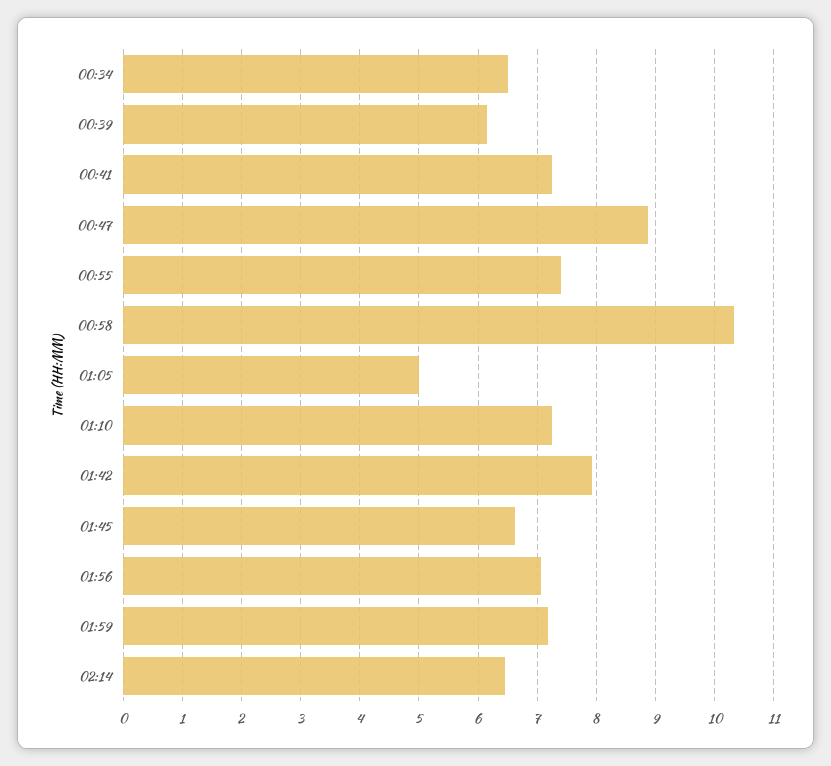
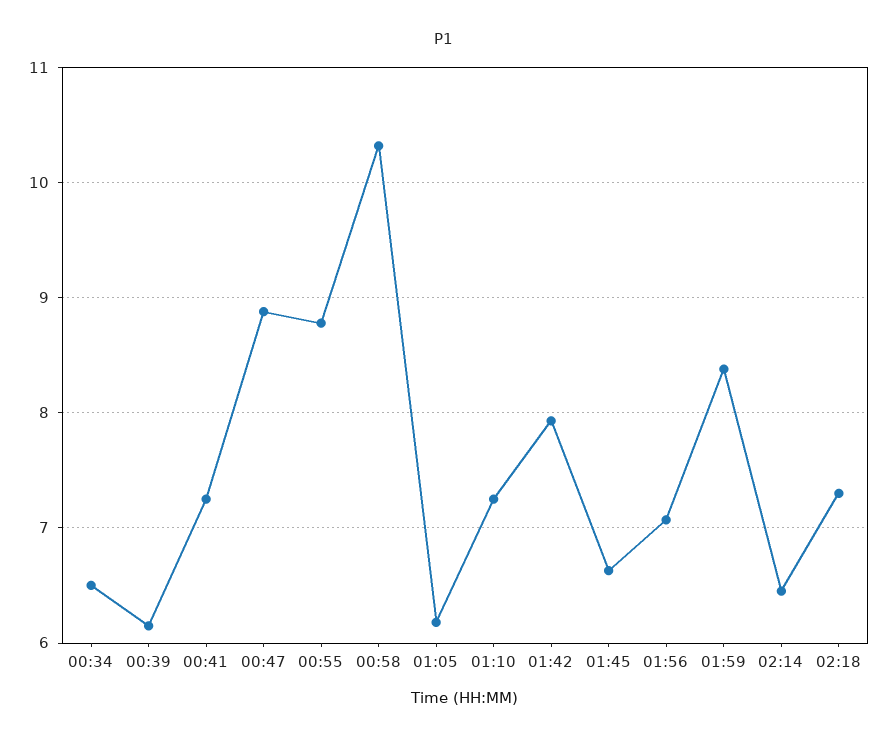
00:55: 7.4 -> 8.8
01:05: 5 -> 6.2
01:59: 7.2 -> 8.4
02:18: none -> 7.3

